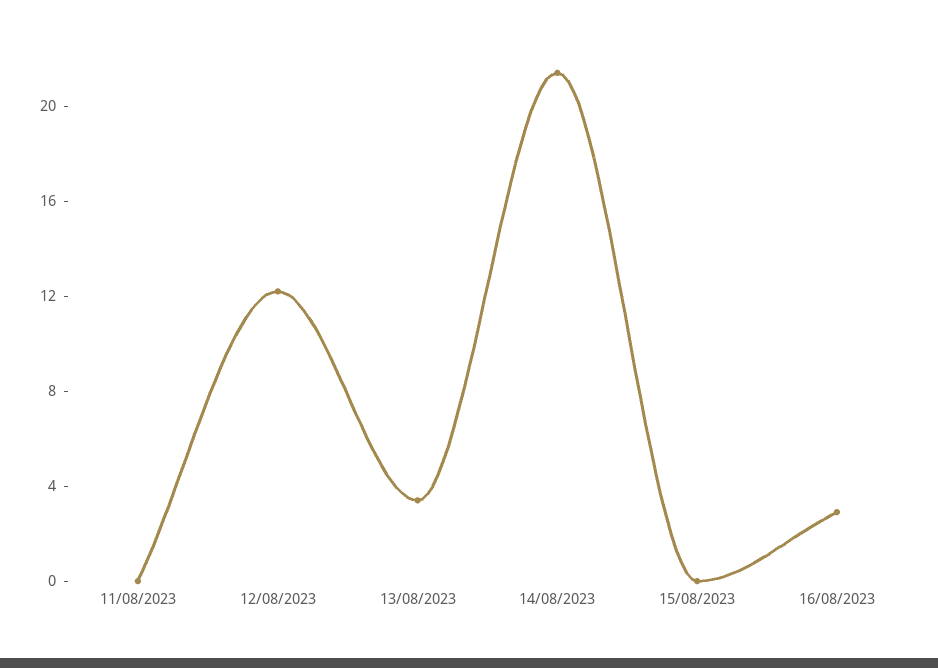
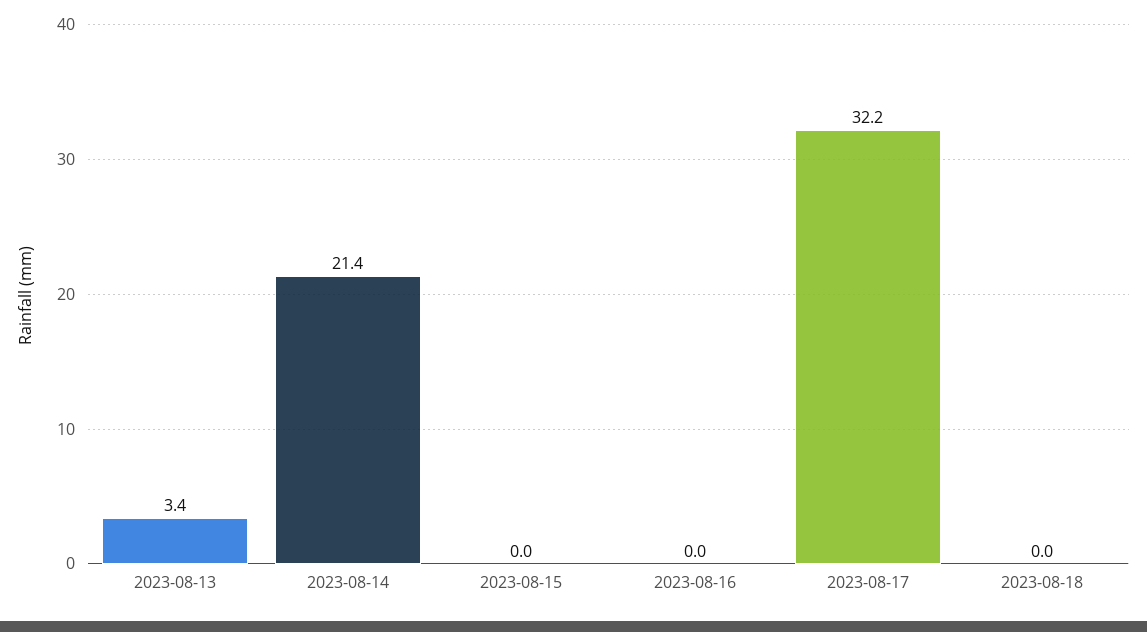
11/08/2023: 0 -> none
12/08/2023: 12 -> none
16/08/2023: 3 -> 0
2023-08-17: none -> 32.2
2023-08-18: none -> 0

